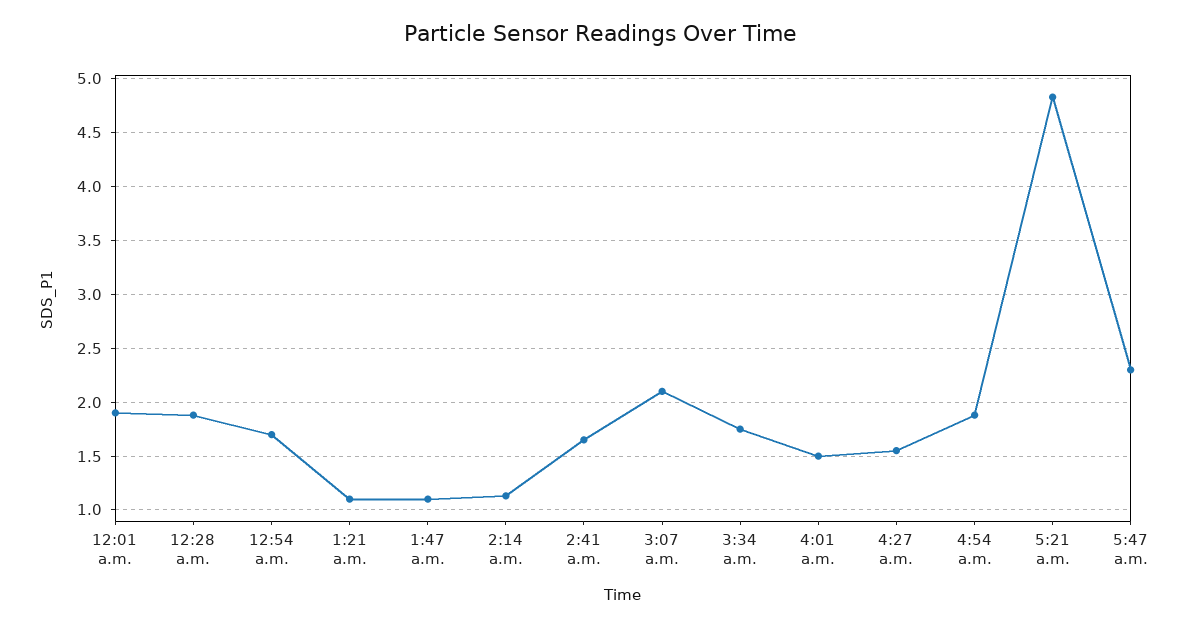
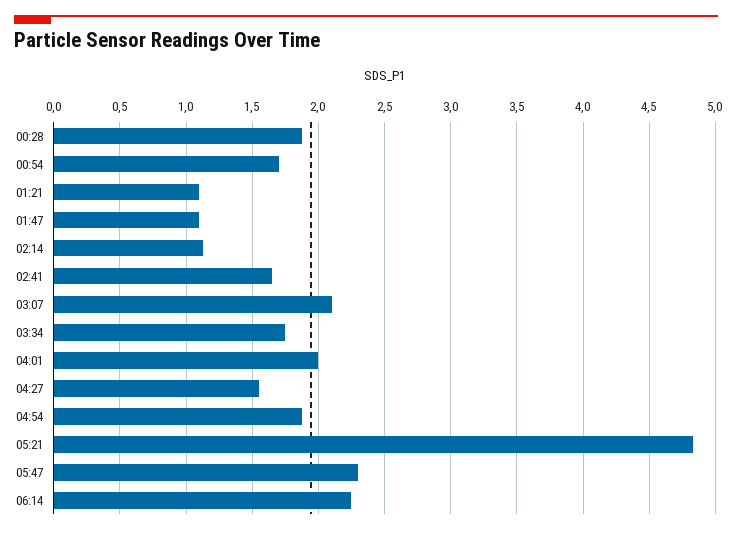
12:01 a.m.: 1.9 -> none
4:01 a.m.: 1.5 -> 2
06:14: none -> 2.25

